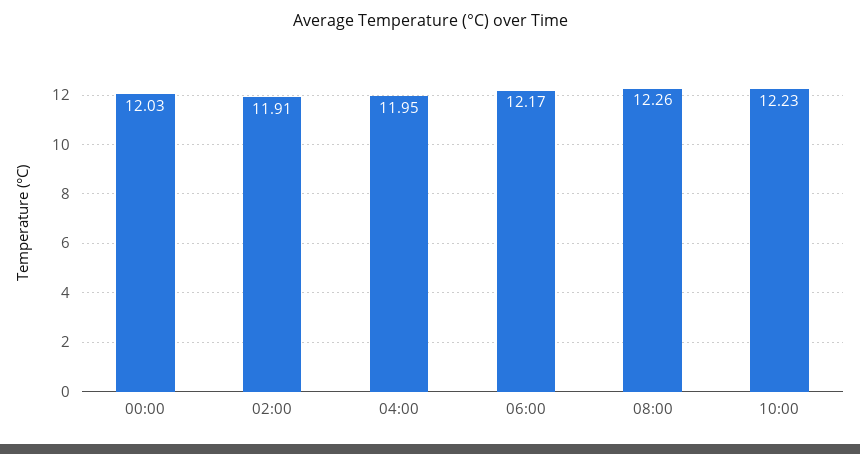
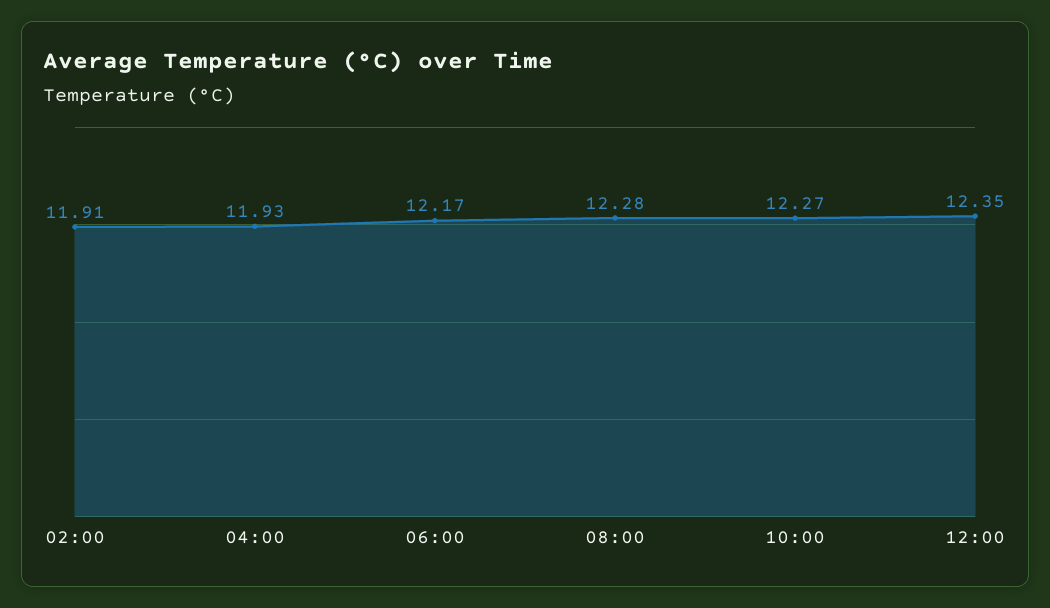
00:00: 12.03 -> none
04:00: 11.95 -> 11.93
08:00: 12.26 -> 12.28
10:00: 12.23 -> 12.27
12:00: none -> 12.35

